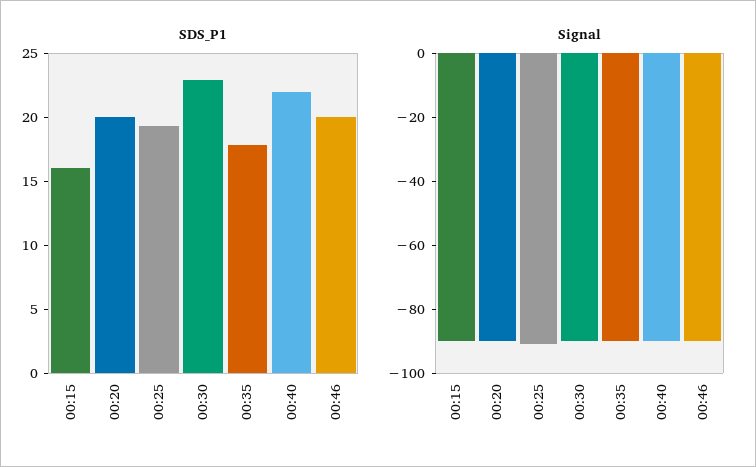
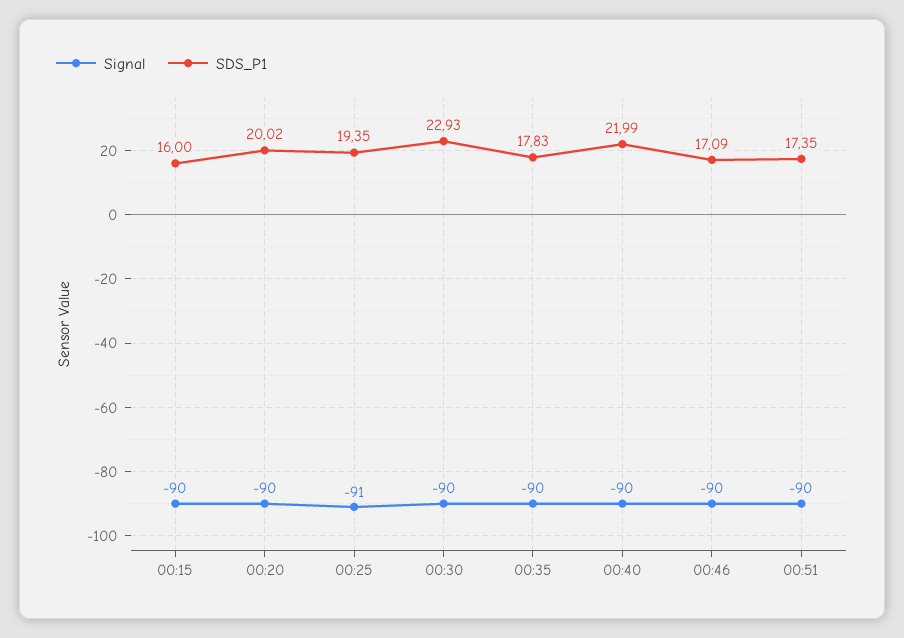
SDS_P1, 00:46: 20 -> 17.09
Signal, 00:51: none -> -90
SDS_P1, 00:51: none -> 17.35

